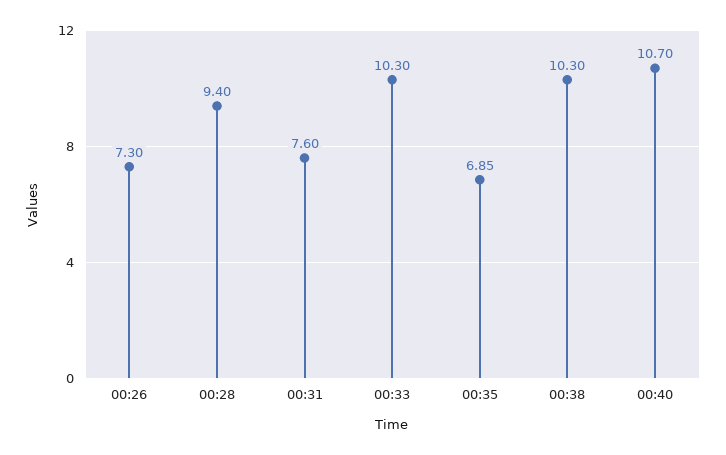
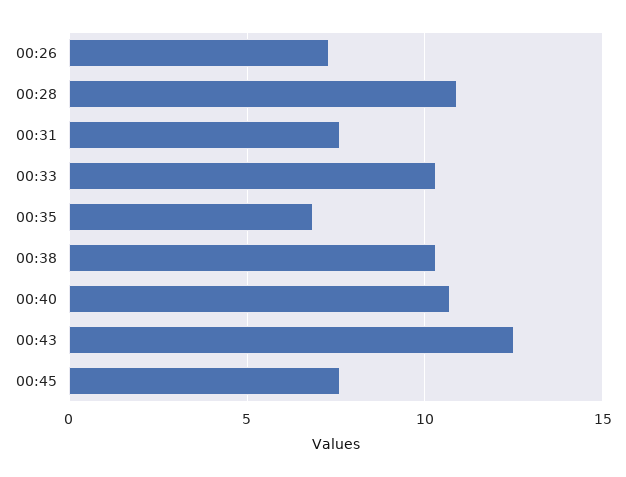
00:28: 9.4 -> 11
00:43: none -> 12.5
00:45: none -> 7.5

